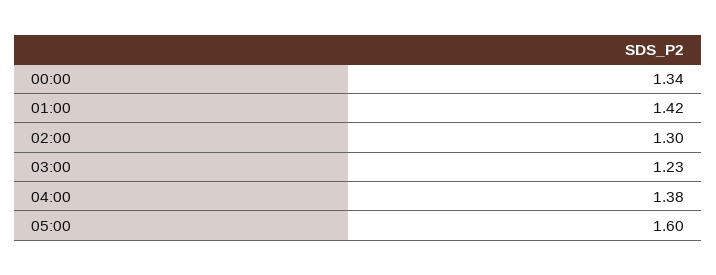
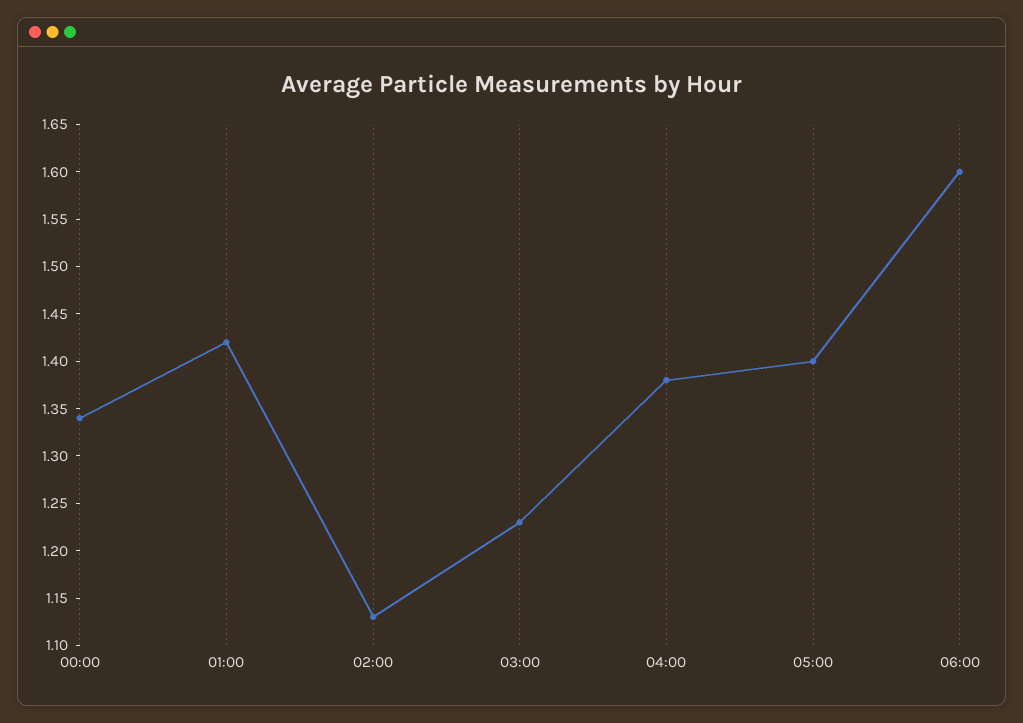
02:00: 1.3 -> 1.13
05:00: 1.6 -> 1.4
06:00: none -> 1.6

